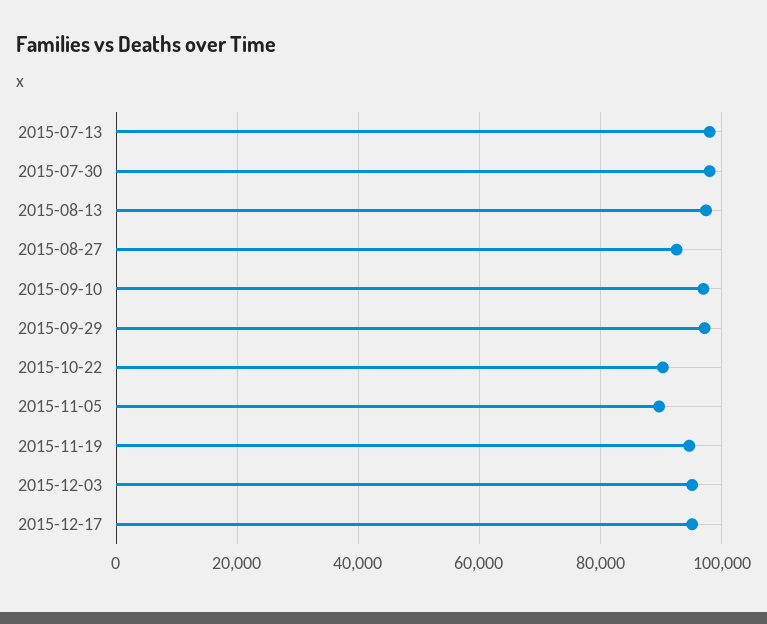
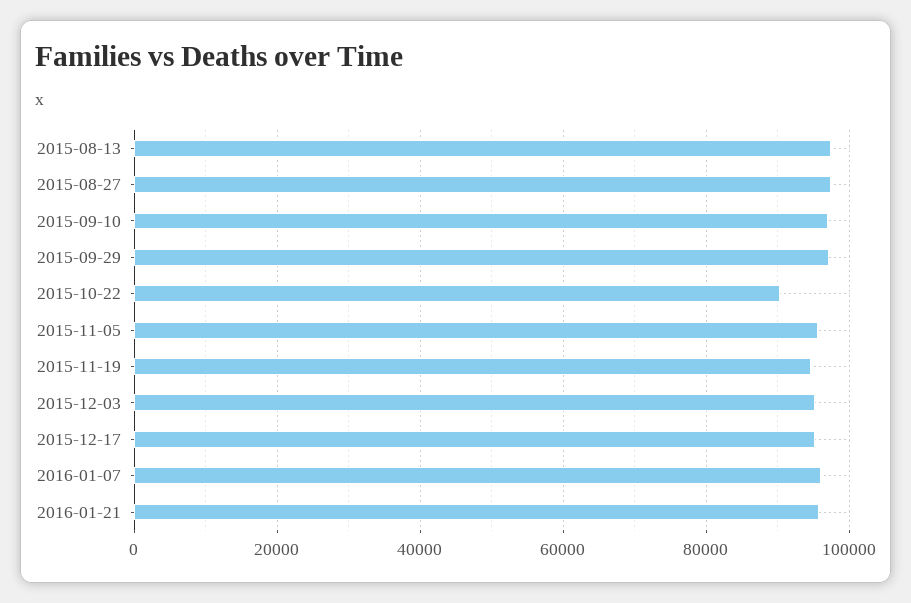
2015-07-13: 98000 -> none
2015-07-30: 98000 -> none
2015-08-27: 92000 -> 98000
2015-11-05: 90000 -> 96000
2016-01-07: none -> 96000
2016-01-21: none -> 96000

